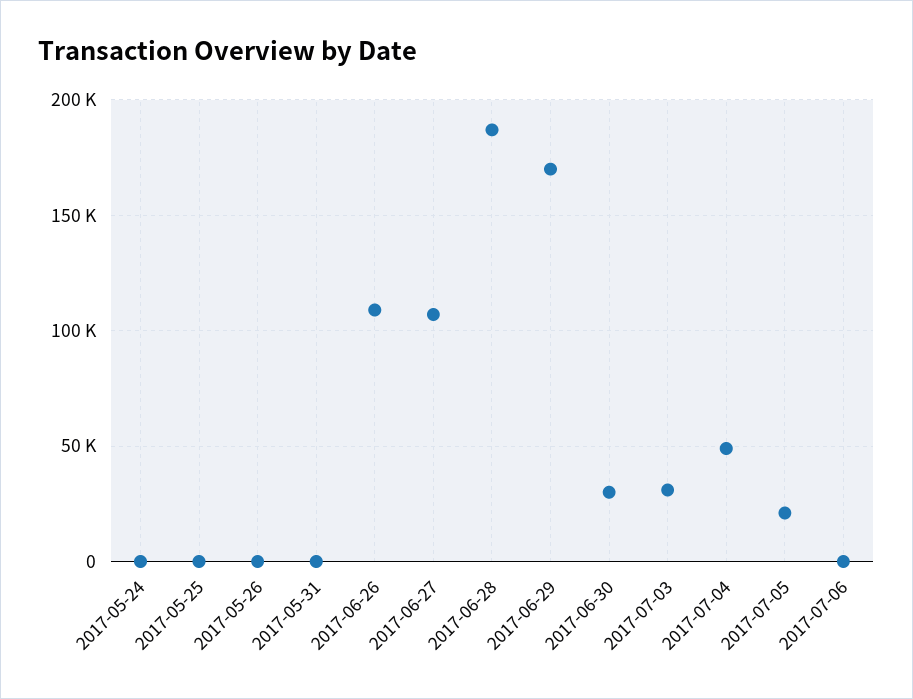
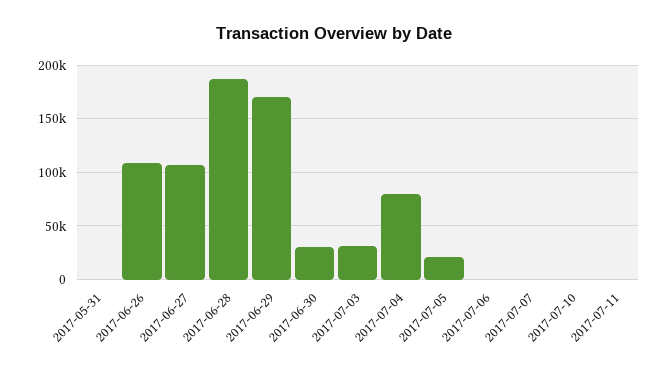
2017-05-24: 0 -> none
2017-05-25: 0 -> none
2017-05-26: 0 -> none
2017-07-04: 50000 -> 80000
2017-07-07: none -> 0
2017-07-10: none -> 0
2017-07-11: none -> 0

